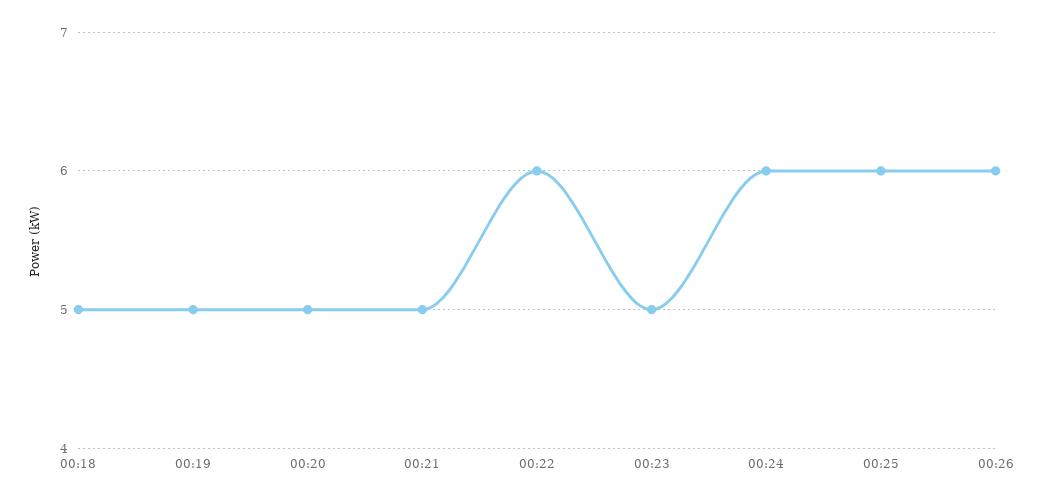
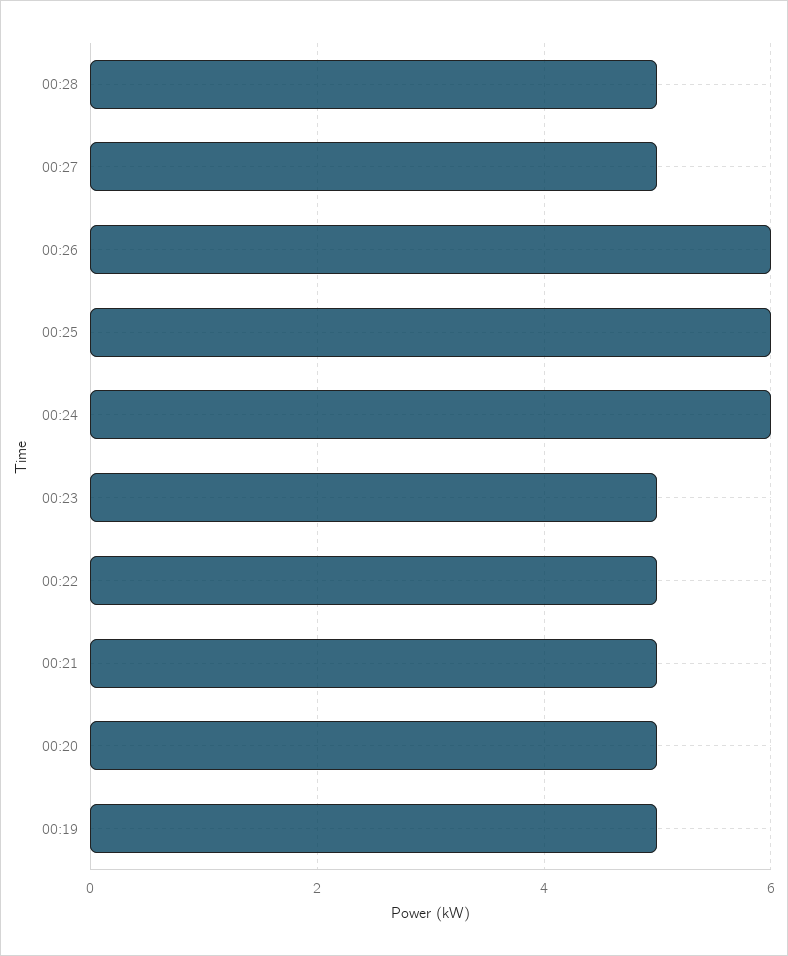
00:18: 5 -> none
00:22: 6 -> 5
00:28: none -> 5
00:27: none -> 5

